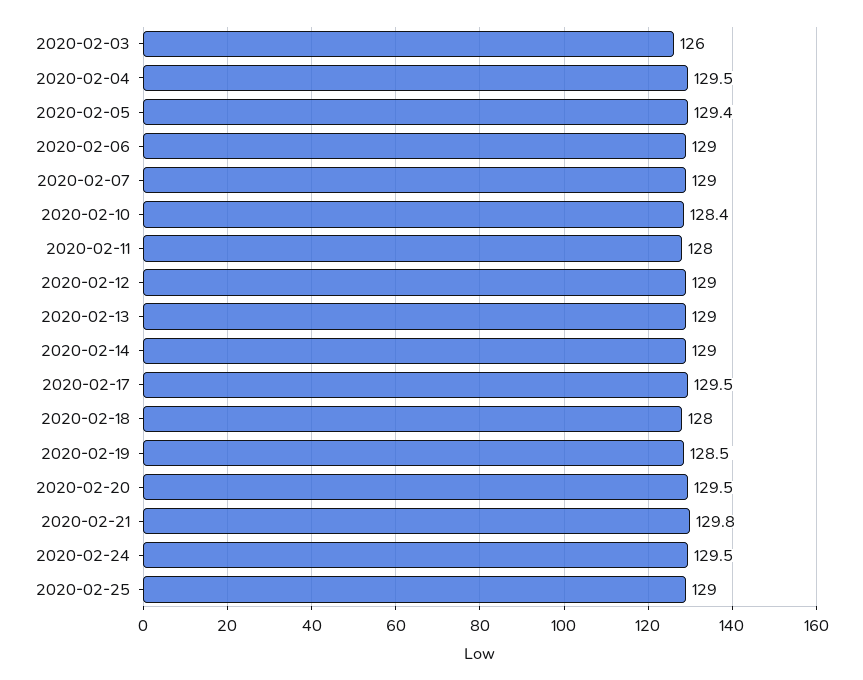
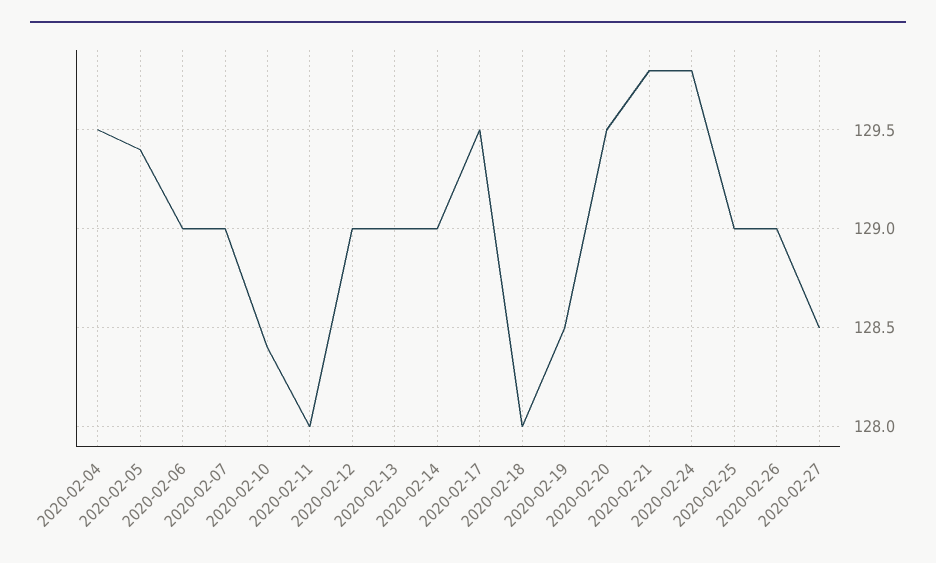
2020-02-03: 126 -> none
2020-02-24: 129.5 -> 129.8
2020-02-26: none -> 129
2020-02-27: none -> 128.5

